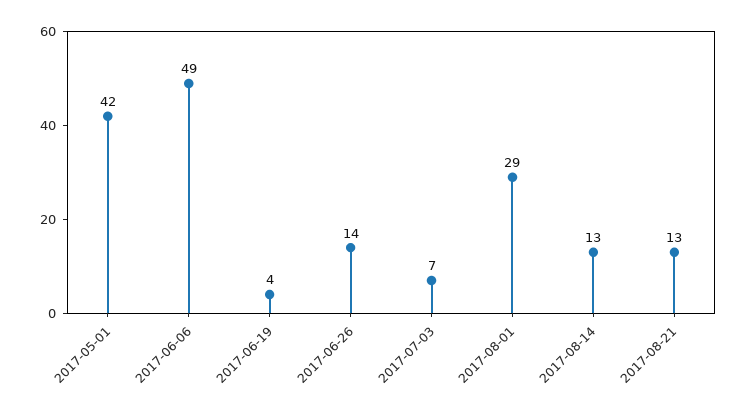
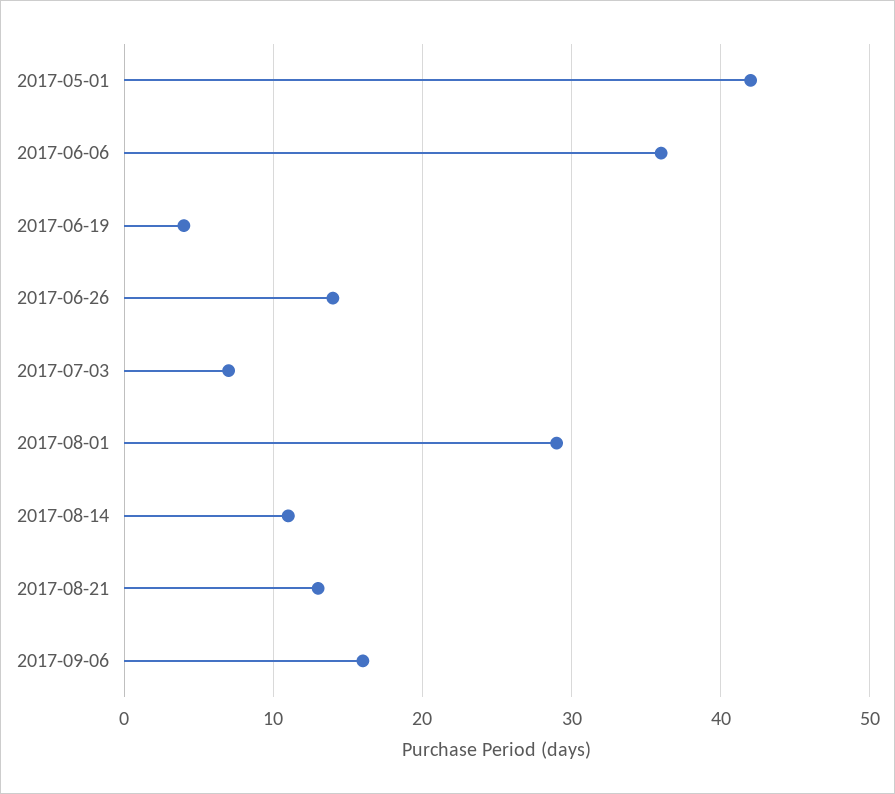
2017-06-06: 49 -> 36
2017-08-14: 13 -> 11
2017-09-06: none -> 16

